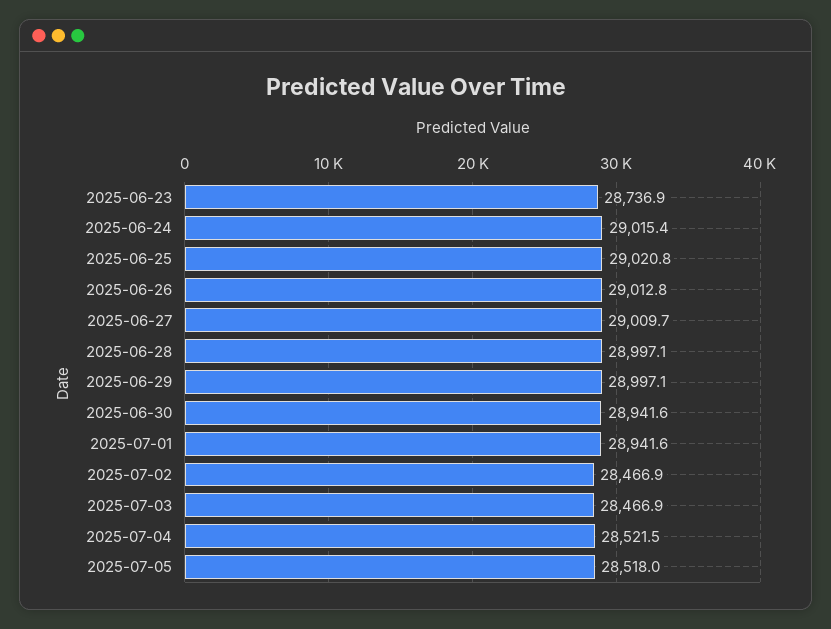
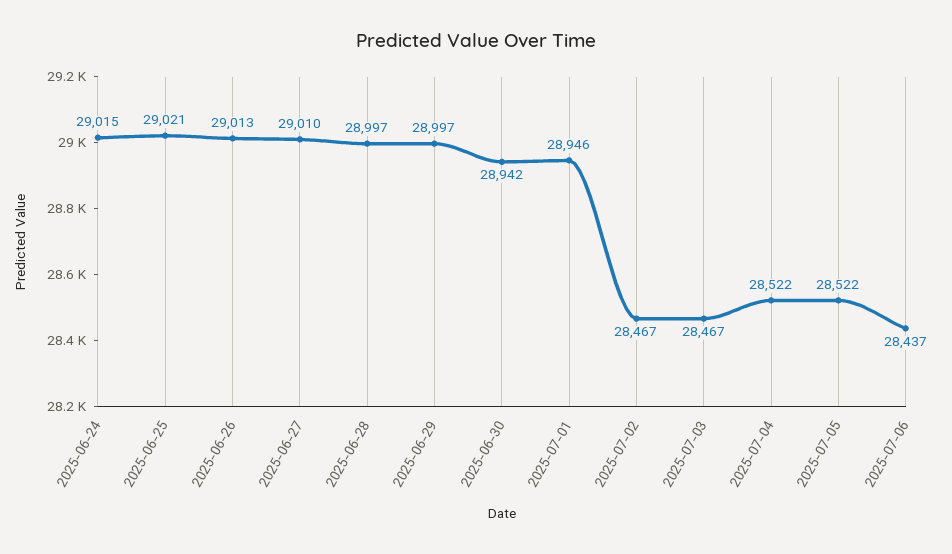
2025-06-23: 28736.9 -> none
2025-07-01: 28941.6 -> 28946
2025-07-05: 28518 -> 28522
2025-07-06: none -> 28437

